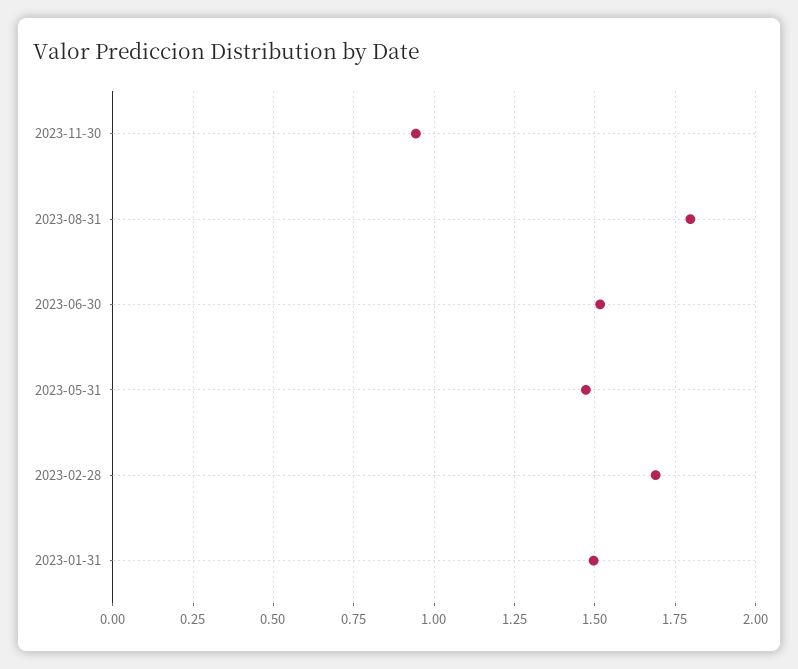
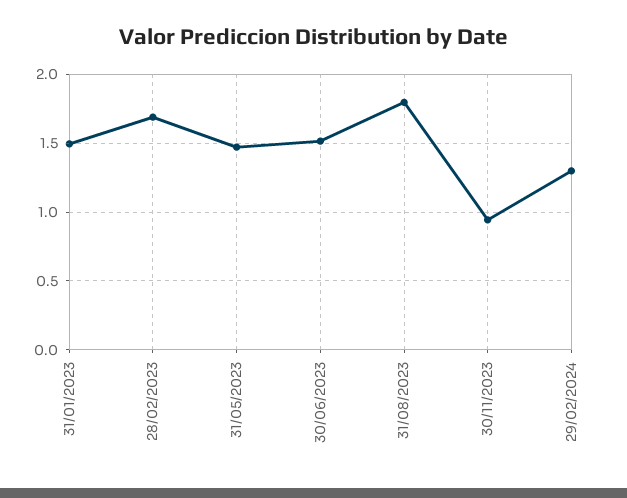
29/02/2024: none -> 1.3

